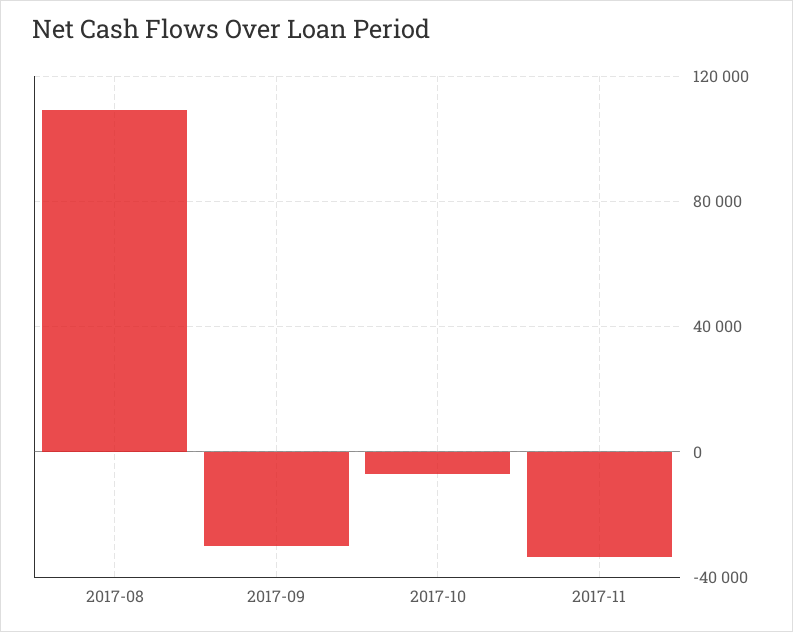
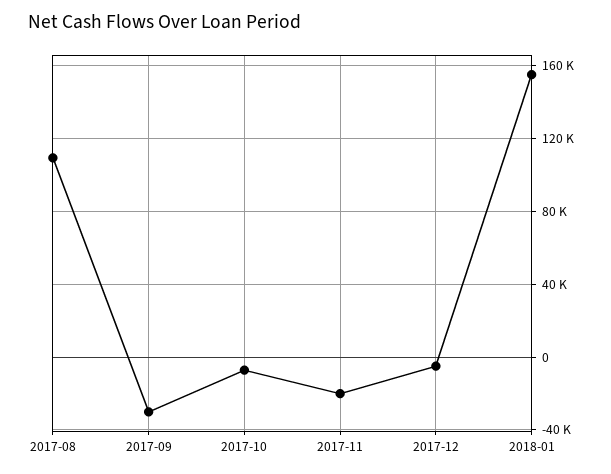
2017-11: -35000 -> -20000
2017-12: none -> -5000
2018-01: none -> 155000

